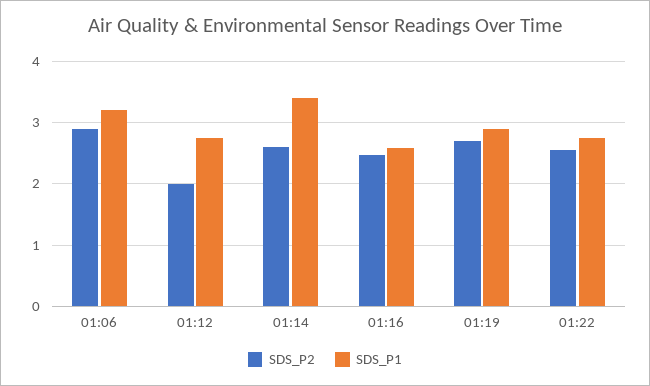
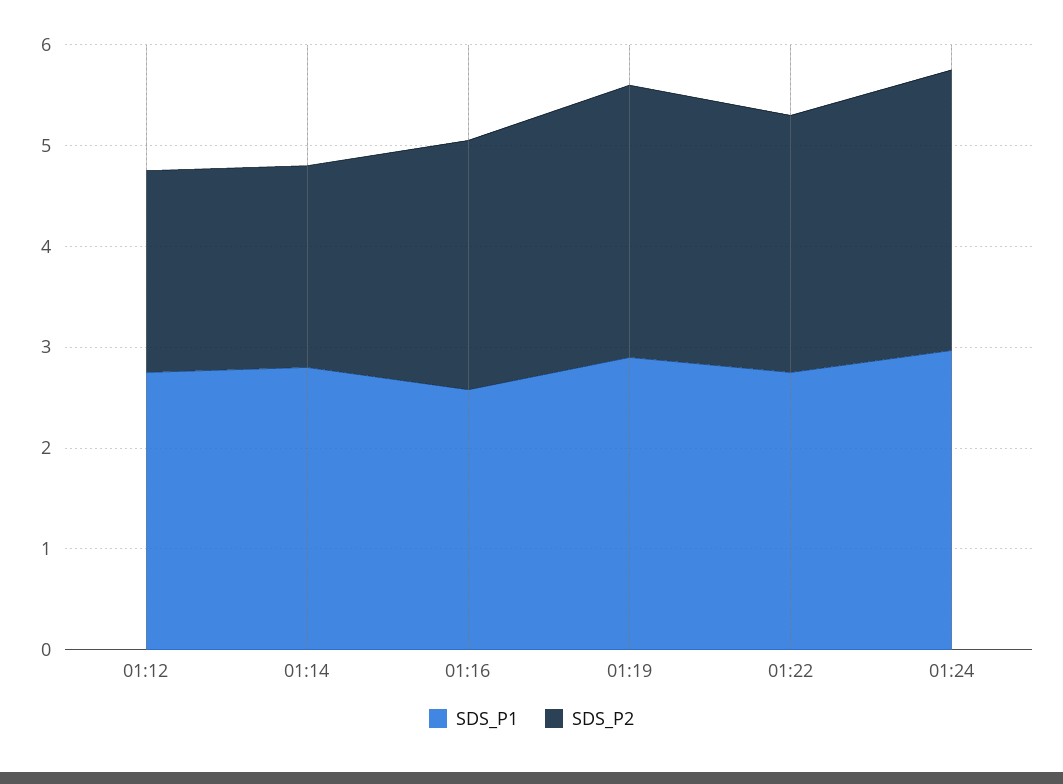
SDS_P2, 01:06: 2.9 -> none
SDS_P1, 01:06: 3.2 -> none
SDS_P2, 01:14: 2.6 -> 2
SDS_P1, 01:14: 3.4 -> 2.8
SDS_P1, 01:24: none -> 3
SDS_P2, 01:24: none -> 2.8

